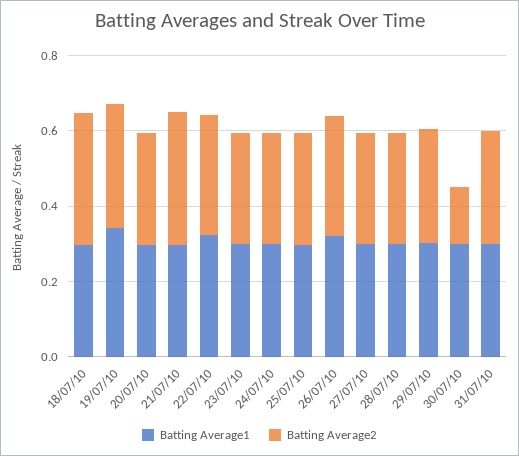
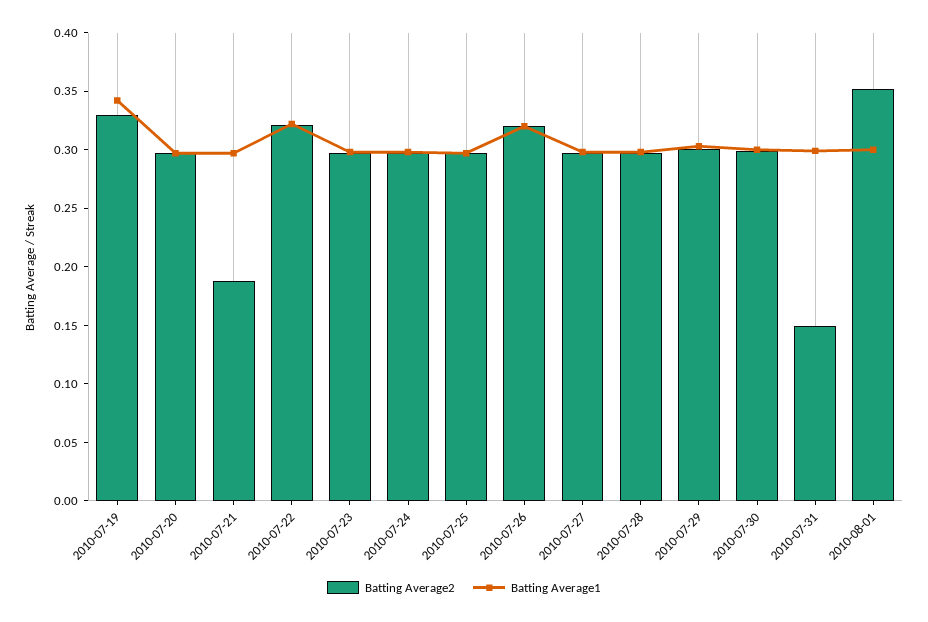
Batting Average1, 18/07/10: 0.3 -> none
Batting Average2, 18/07/10: 0.35 -> none
Batting Average2, 21/07/10: 0.35 -> 0.19
Batting Average2, 30/07/10: 0.15 -> 0.3
Batting Average2, 31/07/10: 0.3 -> 0.15
Batting Average2, 2010-08-01: none -> 0.35
Batting Average1, 2010-08-01: none -> 0.3

